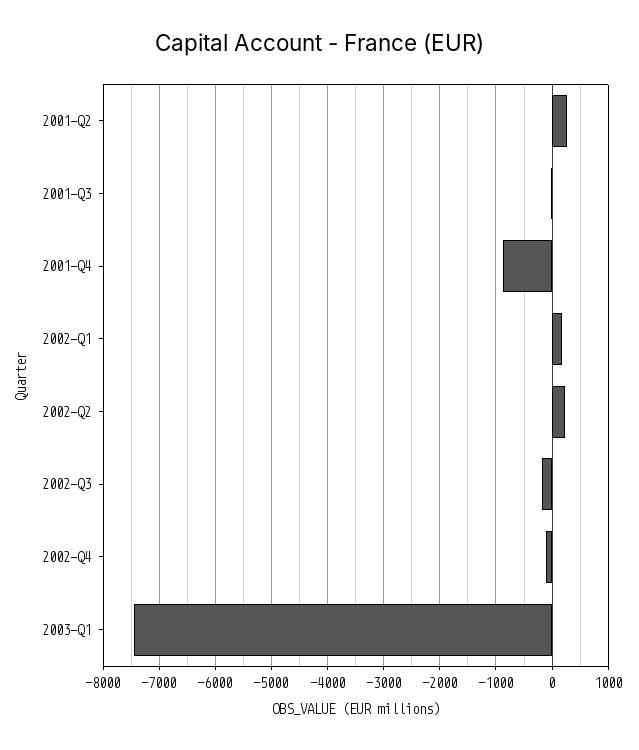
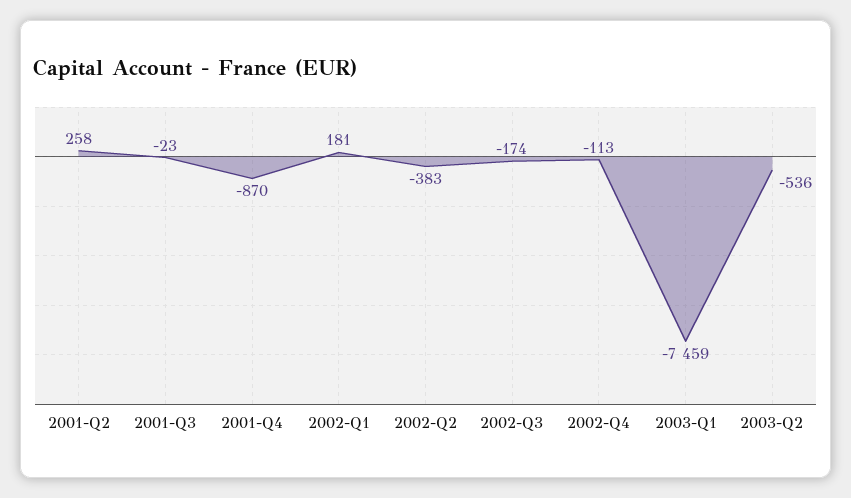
2002-Q2: 200 -> -383
2003-Q2: none -> -536

